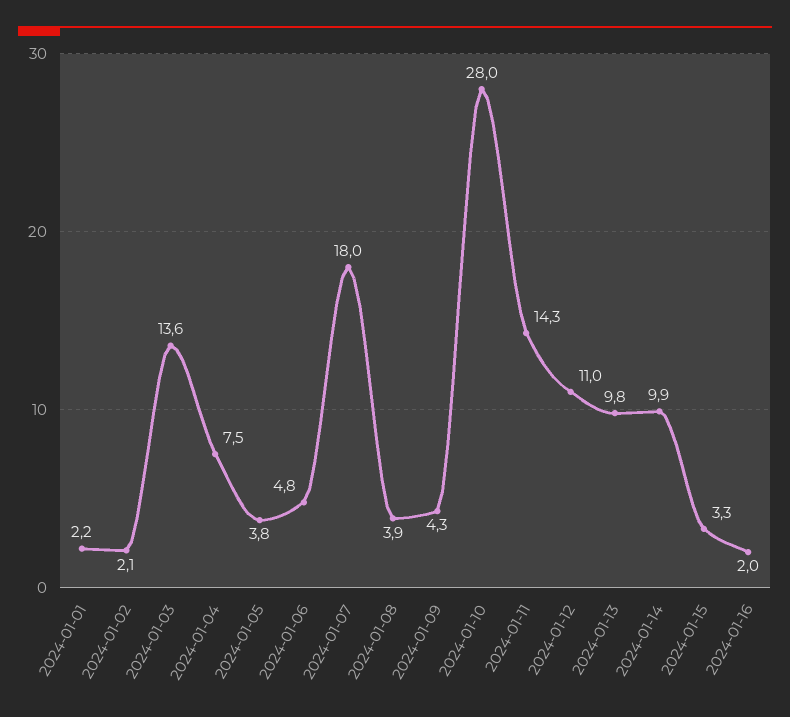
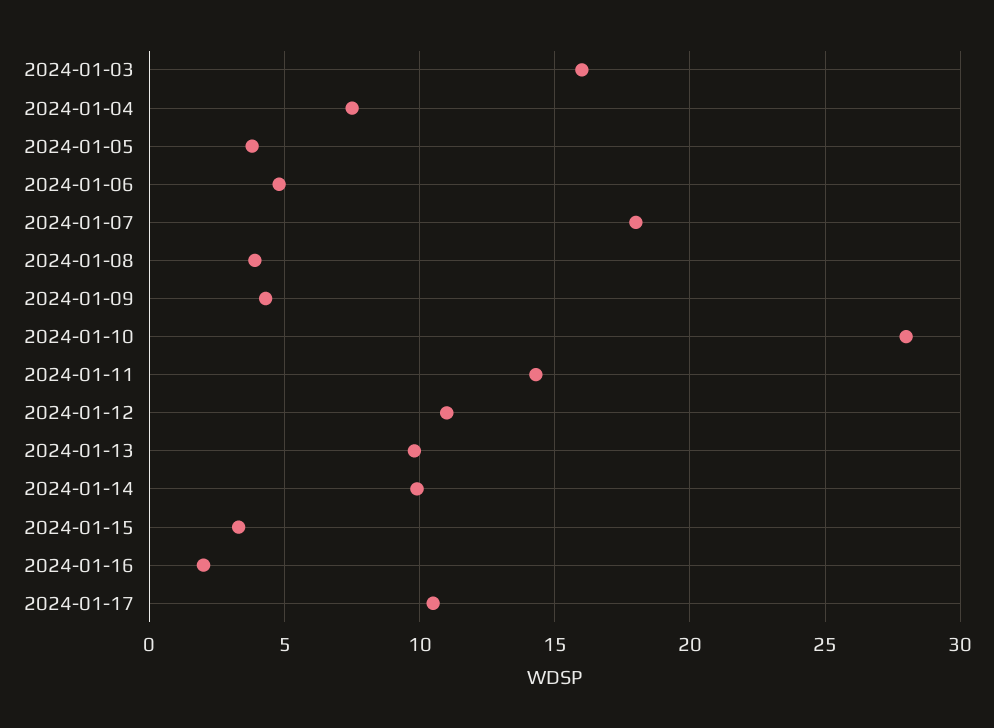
2024-01-01: 2.2 -> none
2024-01-02: 2.1 -> none
2024-01-03: 13.6 -> 16
2024-01-17: none -> 10.5

